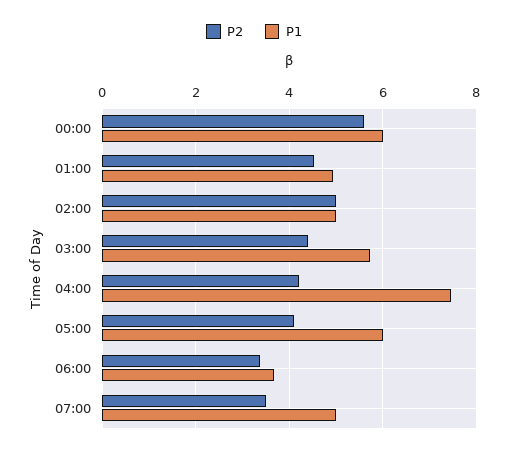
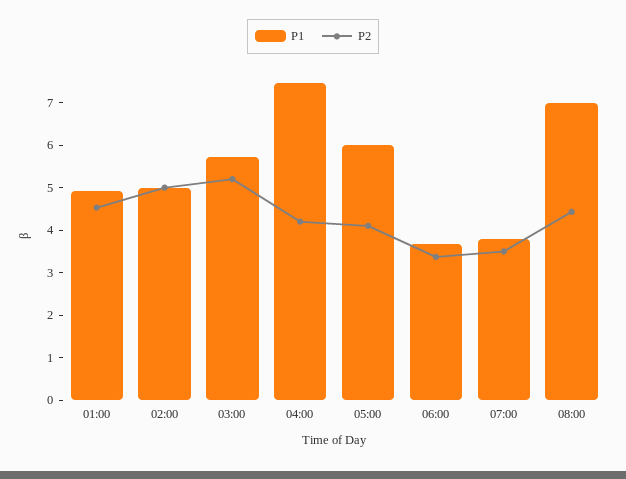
P2, 00:00: 5.6 -> none
P1, 00:00: 6 -> none
P2, 03:00: 4.4 -> 5.2
P1, 07:00: 5 -> 3.8
P1, 08:00: none -> 7
P2, 08:00: none -> 4.4

